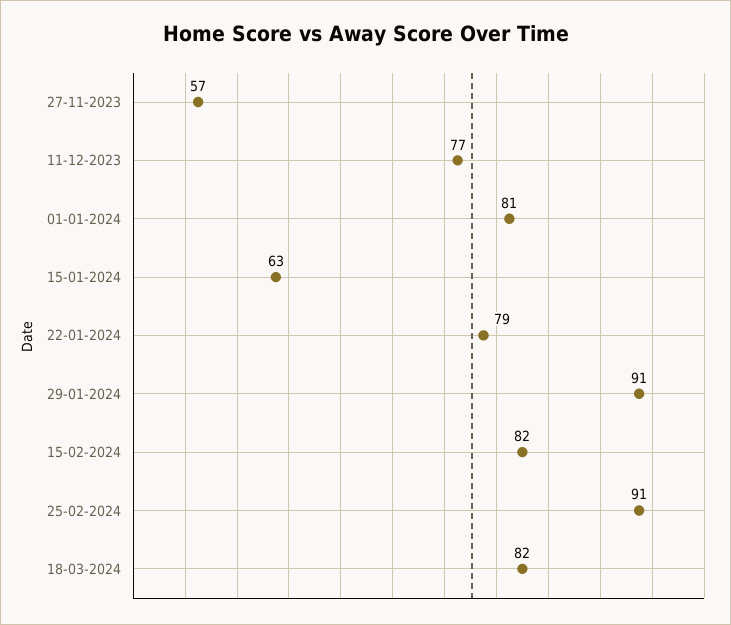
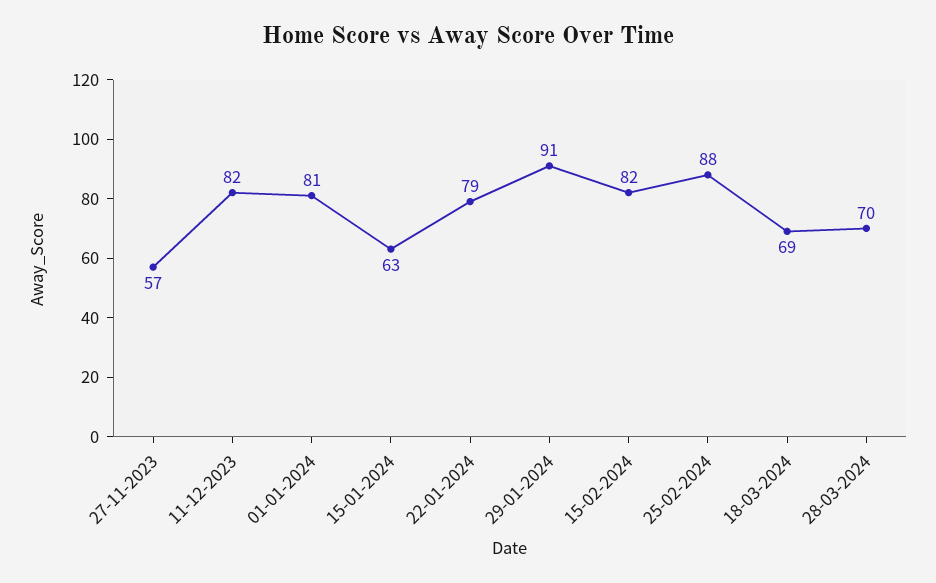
11-12-2023: 77 -> 82
25-02-2024: 91 -> 88
18-03-2024: 82 -> 69
28-03-2024: none -> 70

